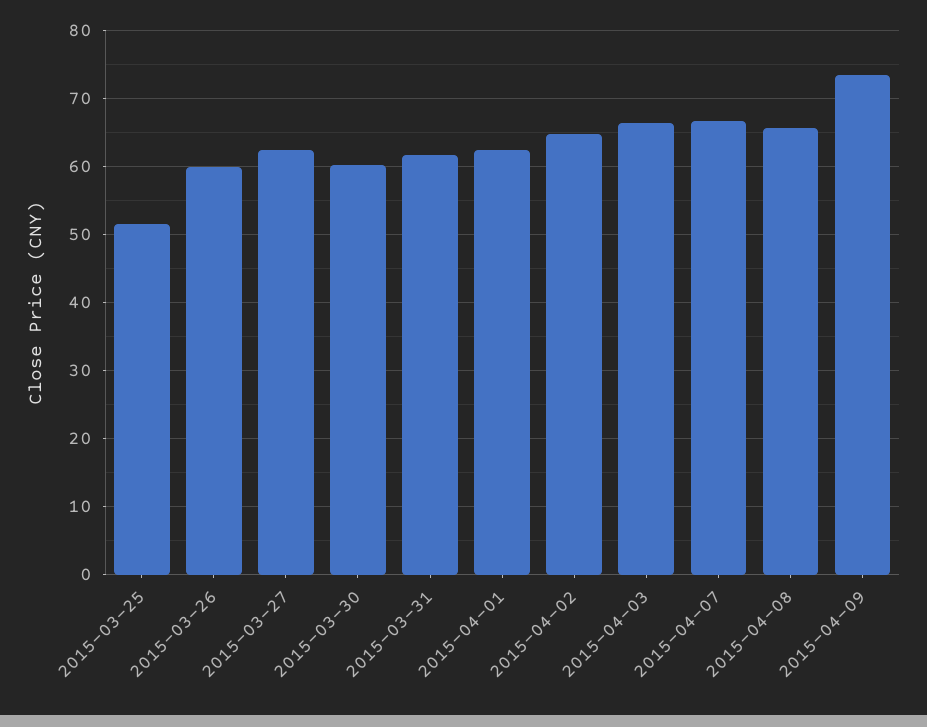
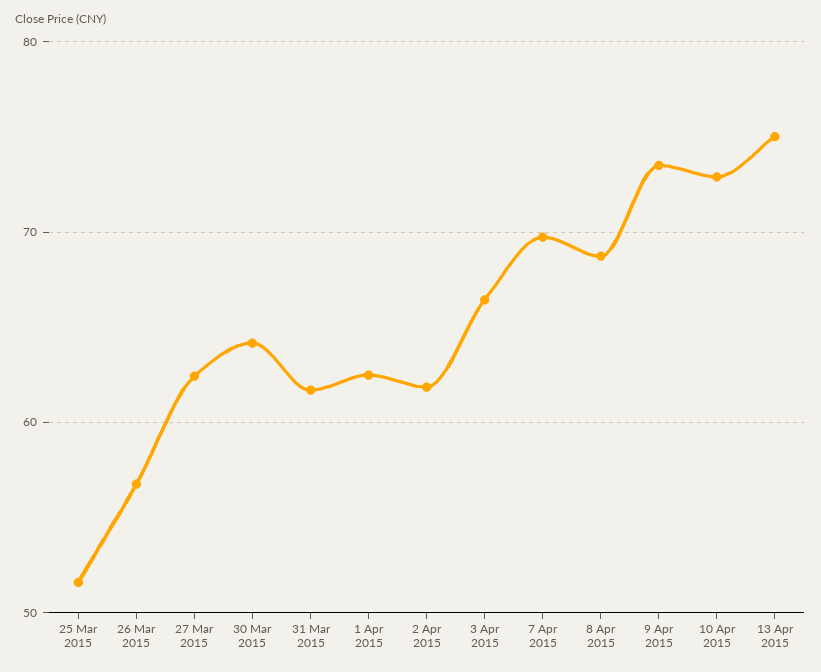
2015-03-26: 60 -> 57
2015-03-30: 60 -> 64
2015-04-02: 65 -> 62
2015-04-07: 67 -> 70
2015-04-08: 66 -> 69
10 Apr 2015: none -> 73
13 Apr 2015: none -> 75

